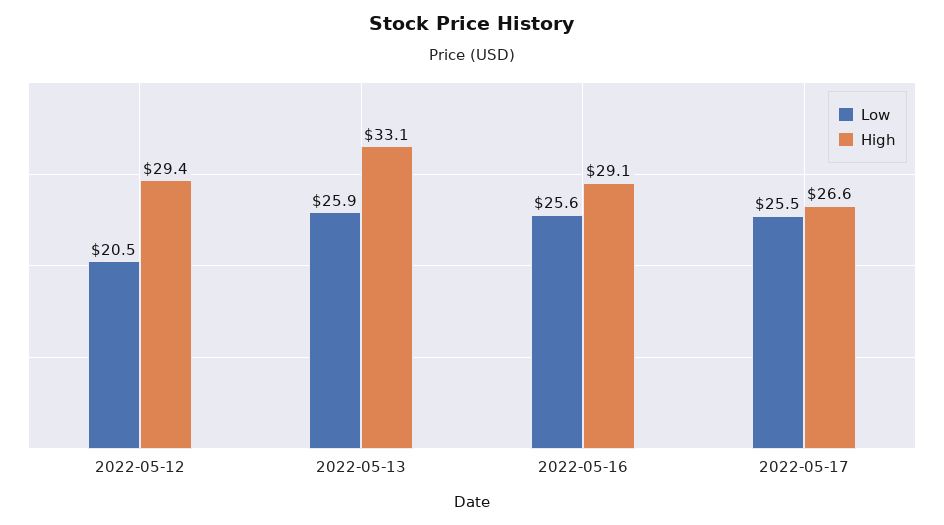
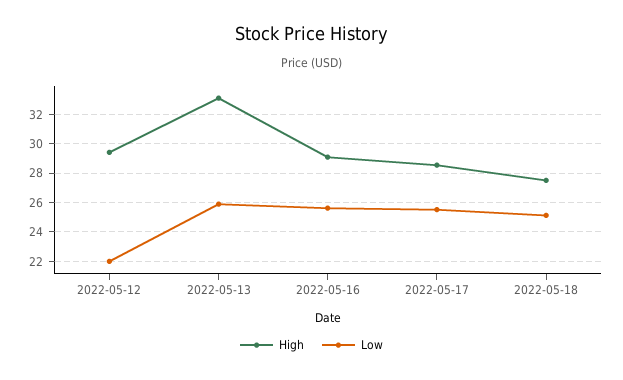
Low, 2022-05-12: 20.5 -> 22
High, 2022-05-17: 26.6 -> 28.5
High, 2022-05-18: none -> 27.5
Low, 2022-05-18: none -> 25

